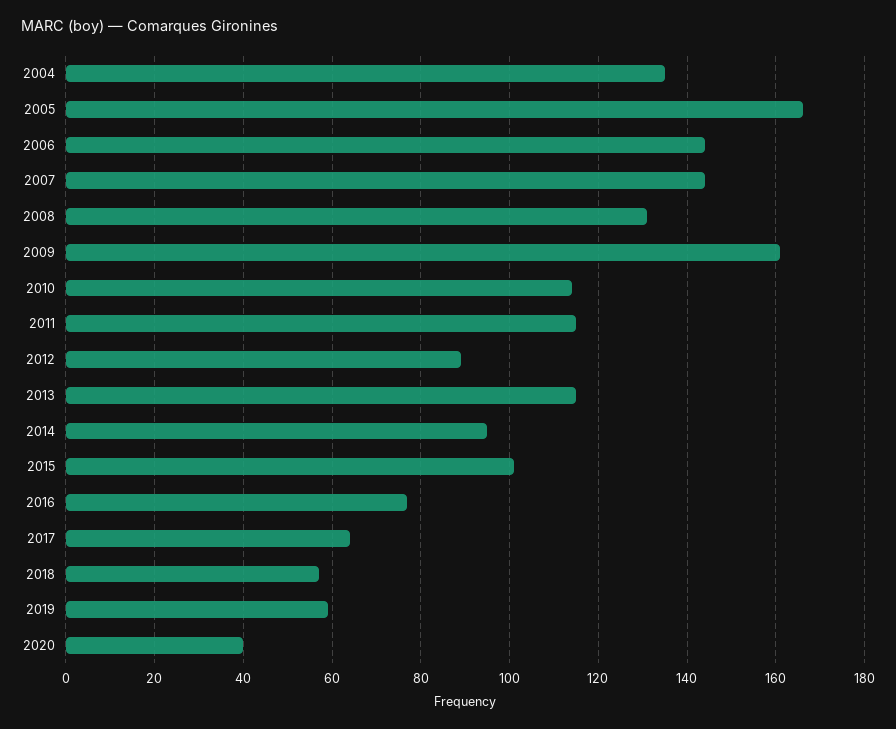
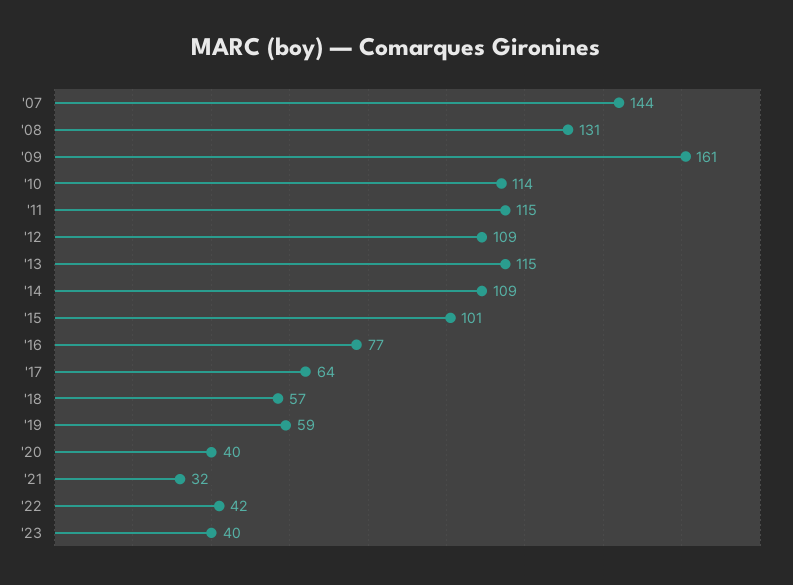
2004: 135 -> none
2005: 165 -> none
2006: 145 -> none
2012: 90 -> 109
2014: 95 -> 109
'21: none -> 32
'22: none -> 42
'23: none -> 40

